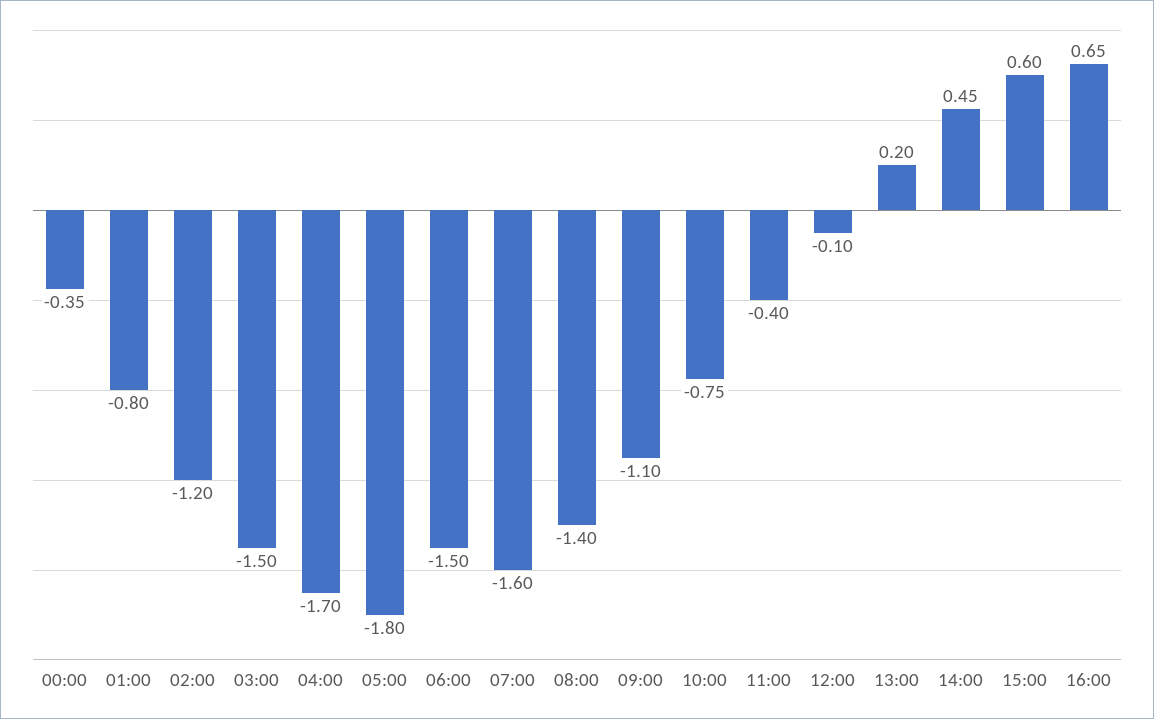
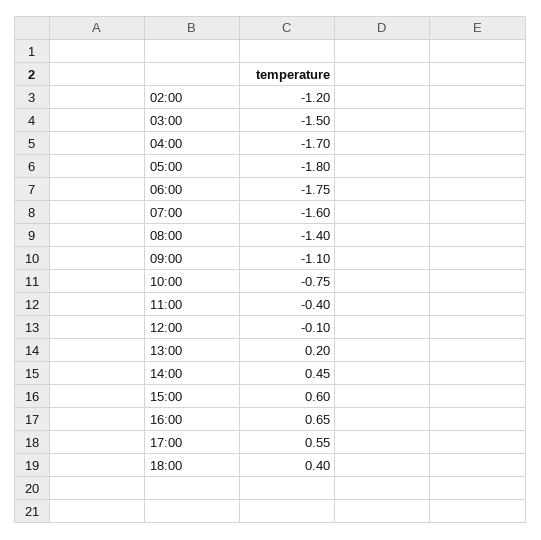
00:00: -0.35 -> none
01:00: -0.8 -> none
06:00: -1.5 -> -1.75
17:00: none -> 0.55
18:00: none -> 0.4

